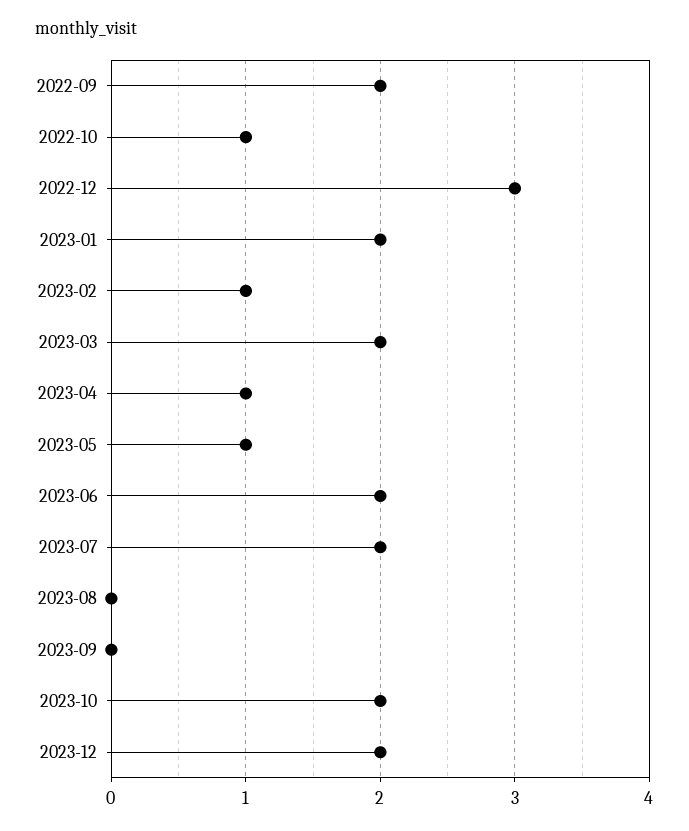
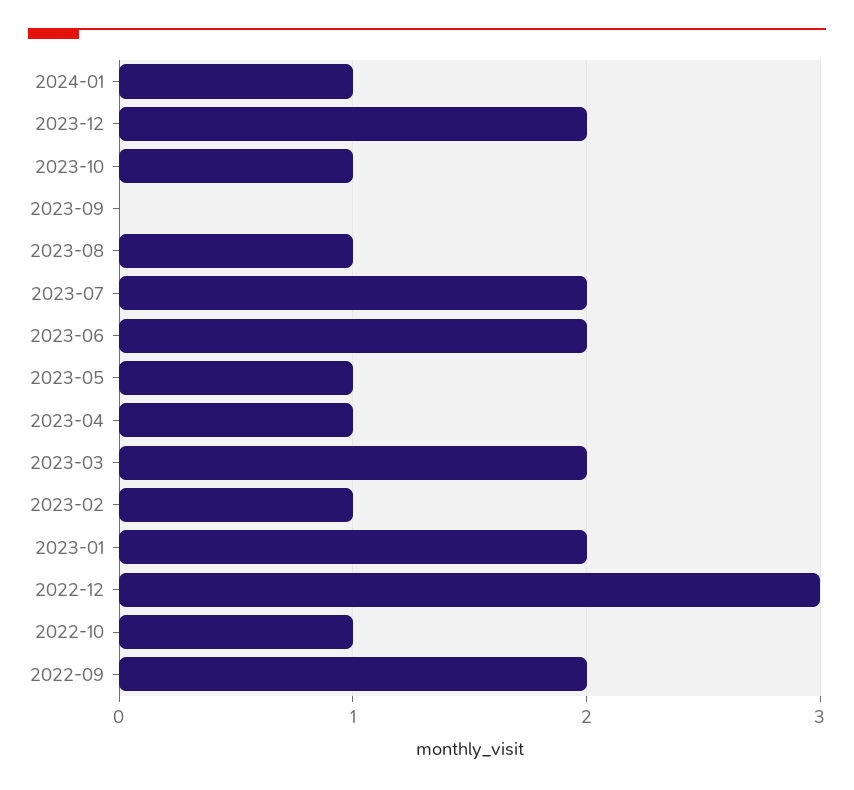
2023-08: 0 -> 1
2023-10: 2 -> 1
2024-01: none -> 1

